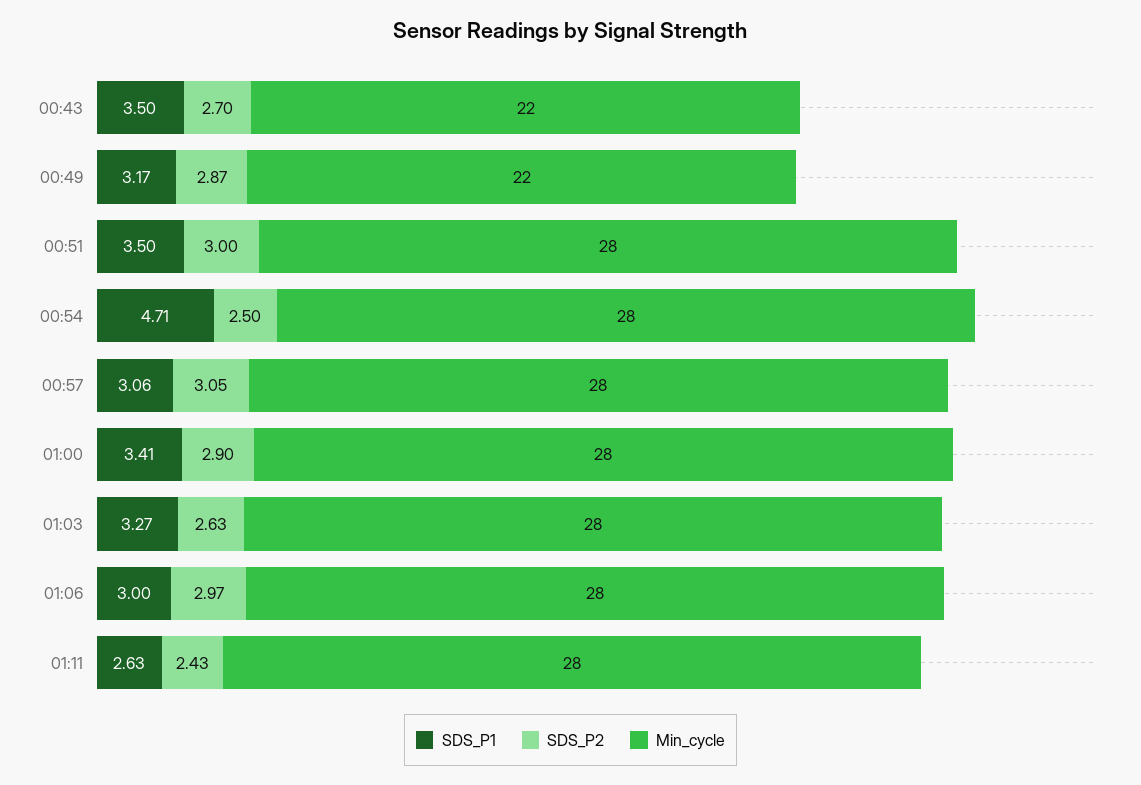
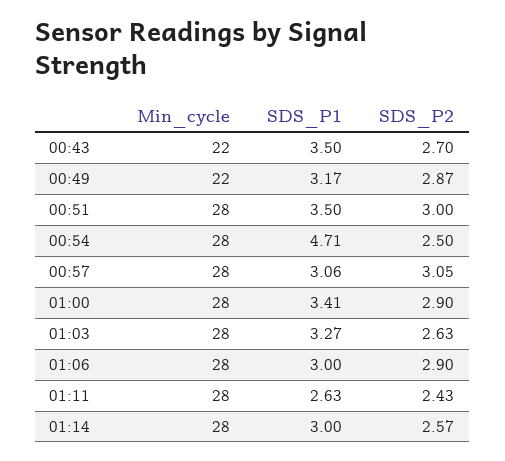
SDS_P2, 01:06: 2.97 -> 2.9
Min_cycle, 01:14: none -> 28
SDS_P1, 01:14: none -> 3
SDS_P2, 01:14: none -> 2.57

